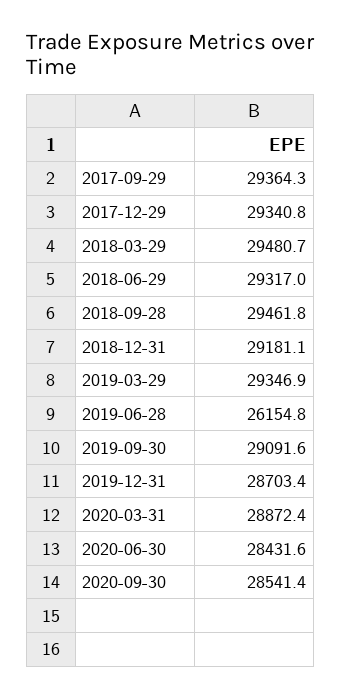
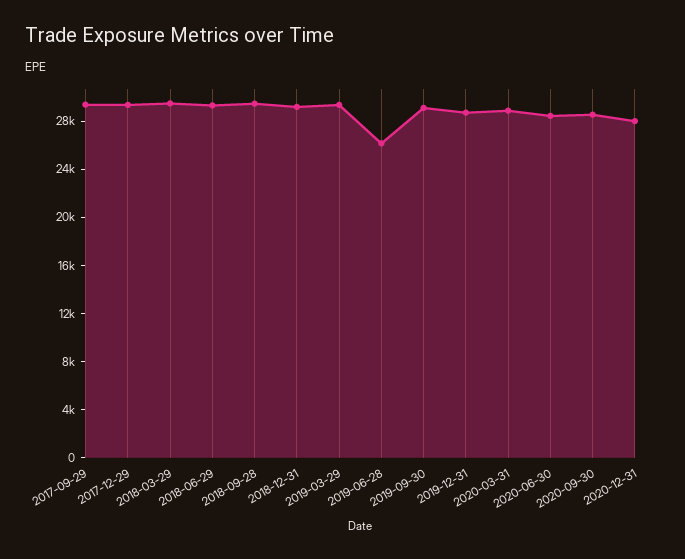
2020-12-31: none -> 28000

